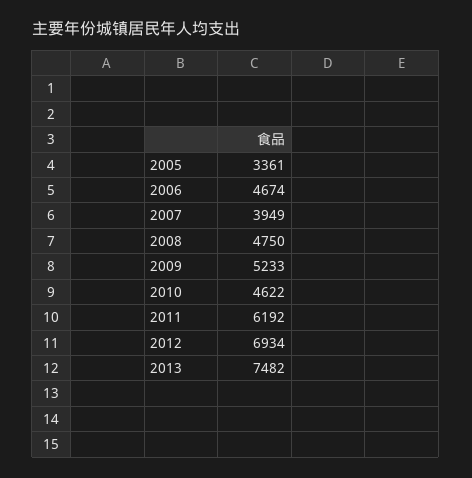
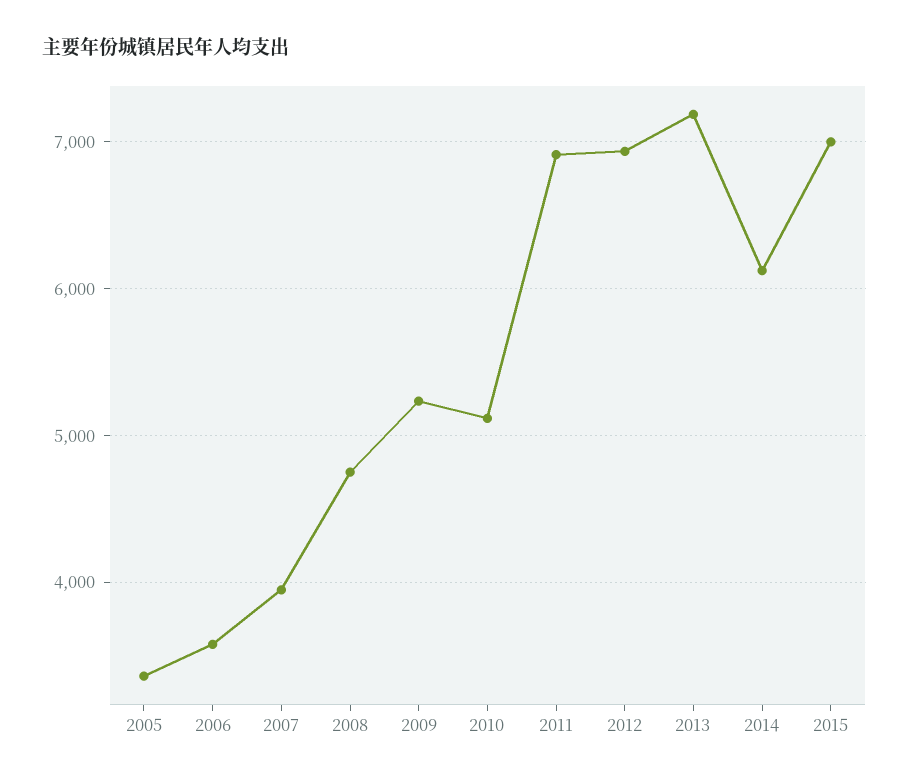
2006: 4674 -> 3600
2010: 4622 -> 5100
2011: 6192 -> 6900
2013: 7482 -> 7200
2014: none -> 6100
2015: none -> 7000

